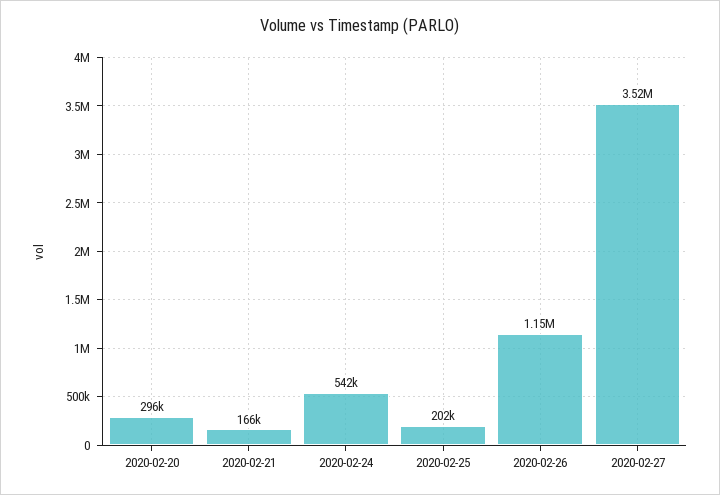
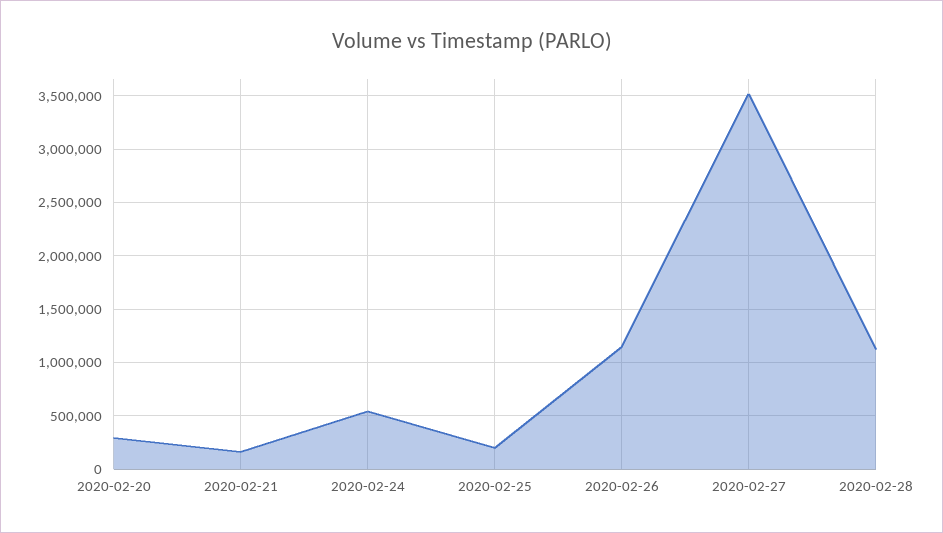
2020-02-28: none -> 1100000

